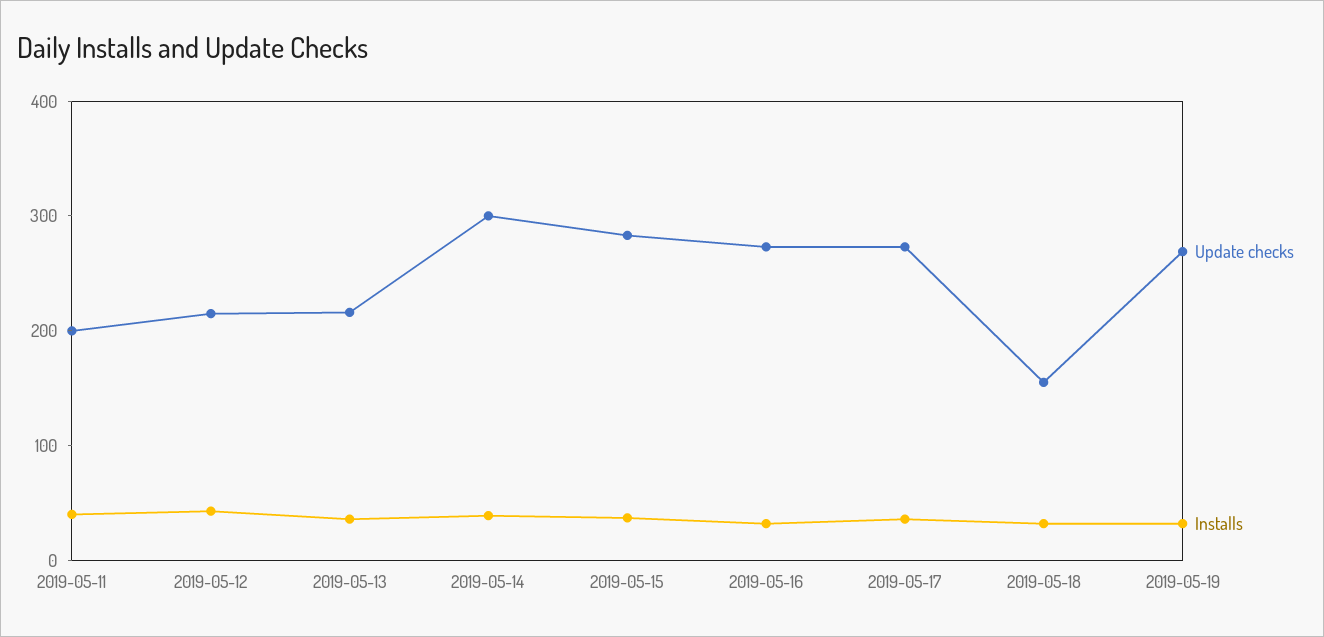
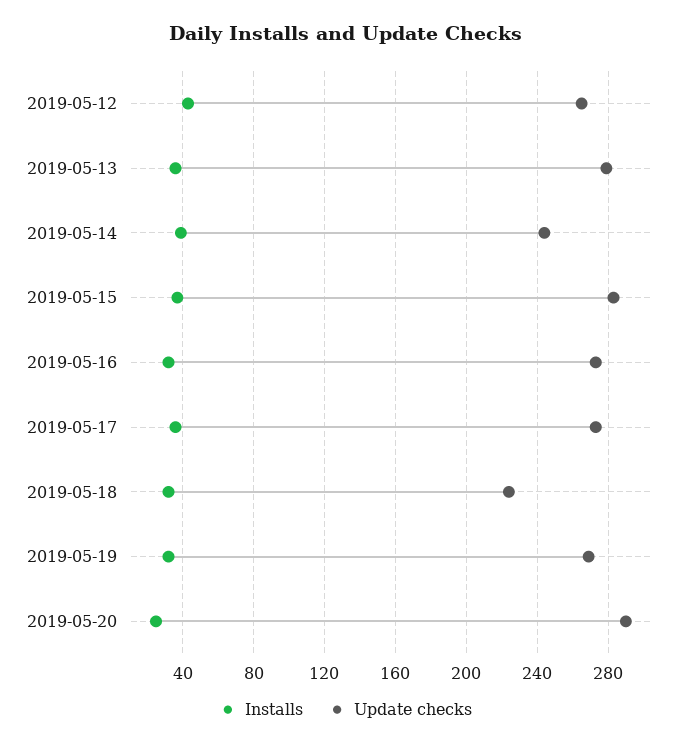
Update checks, 2019-05-11: 200 -> none
Installs, 2019-05-11: 40 -> none
Update checks, 2019-05-12: 220 -> 265
Update checks, 2019-05-13: 220 -> 280
Update checks, 2019-05-14: 300 -> 245
Update checks, 2019-05-18: 160 -> 225
Installs, 2019-05-20: none -> 25
Update checks, 2019-05-20: none -> 290

